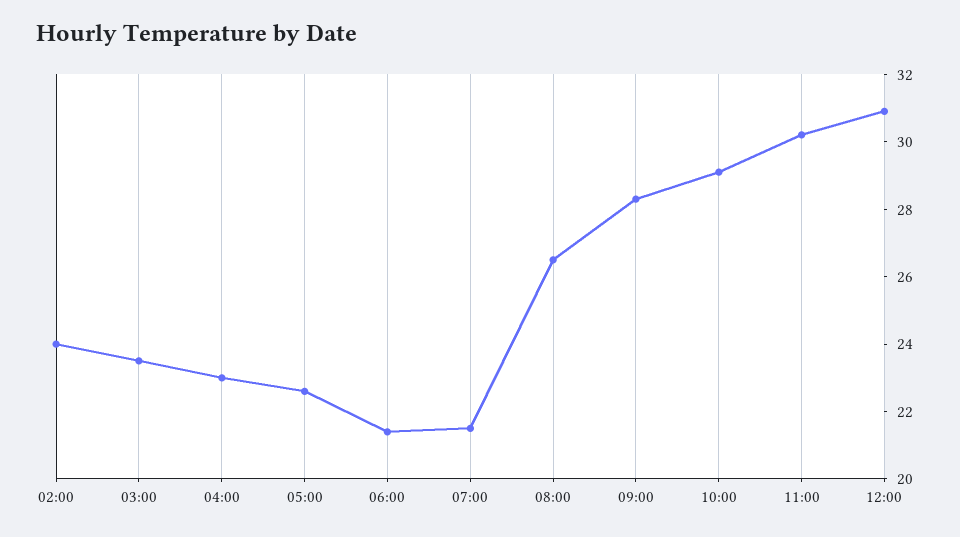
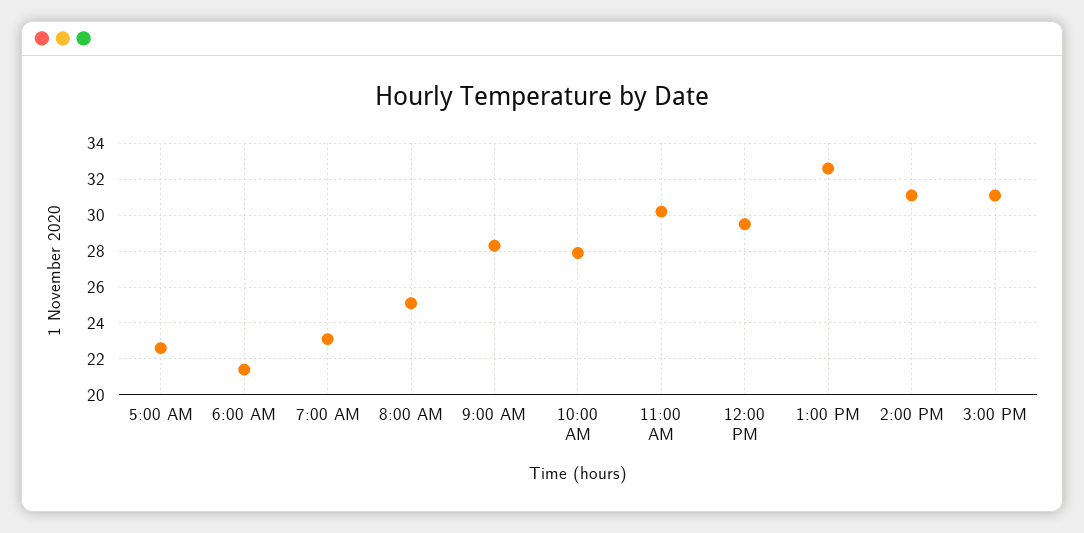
02:00: 24 -> none
03:00: 23.5 -> none
04:00: 23 -> none
07:00: 21.5 -> 23
08:00: 26.5 -> 25
10:00: 29 -> 28
12:00: 31 -> 29.5
1:00 PM: none -> 32.5
2:00 PM: none -> 31
3:00 PM: none -> 31

